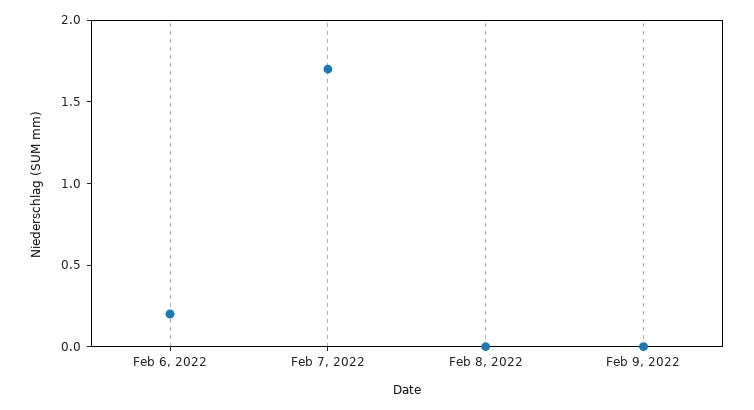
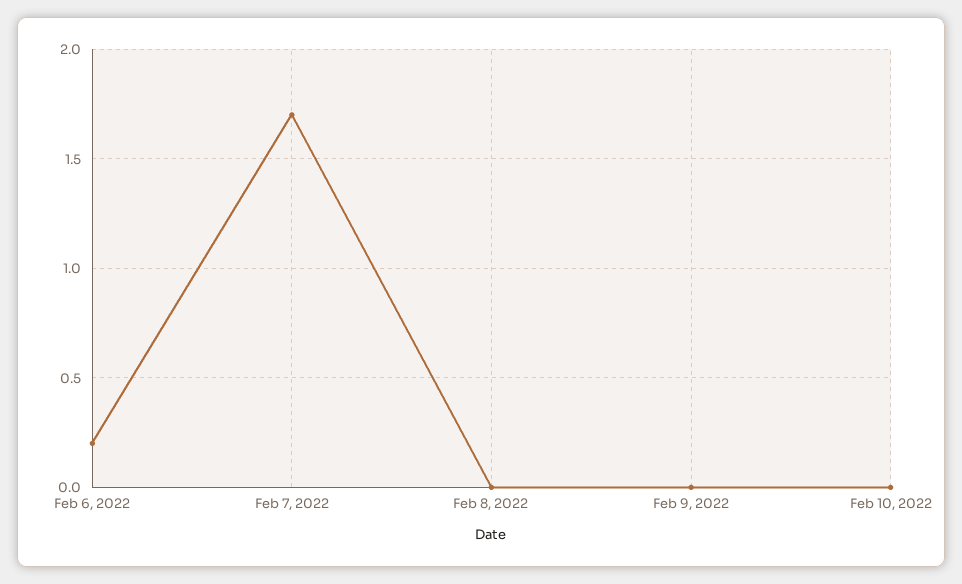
Feb 10, 2022: none -> 0

